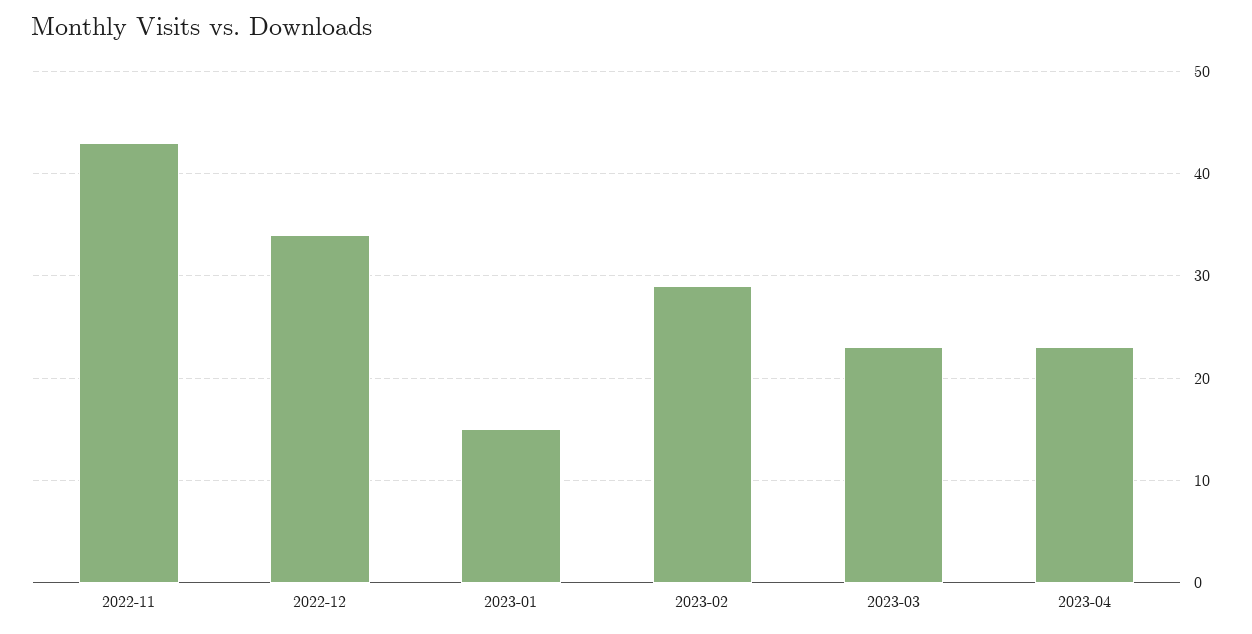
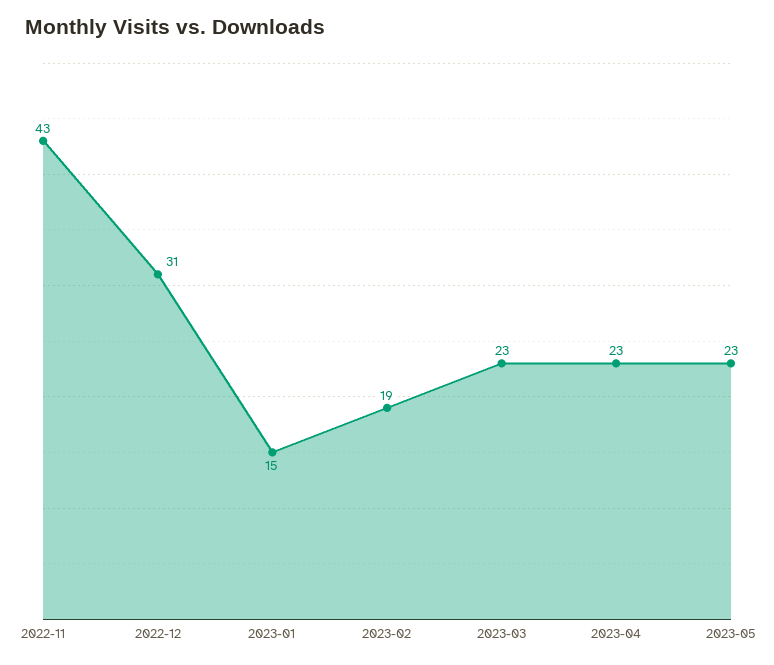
2022-12: 34 -> 31
2023-02: 29 -> 19
2023-05: none -> 23

